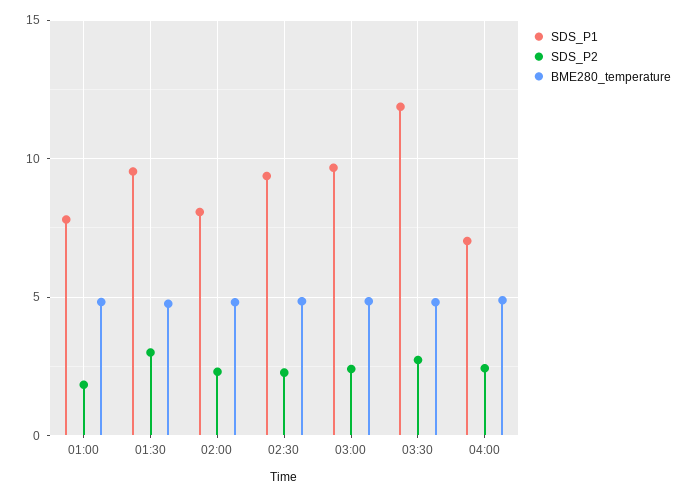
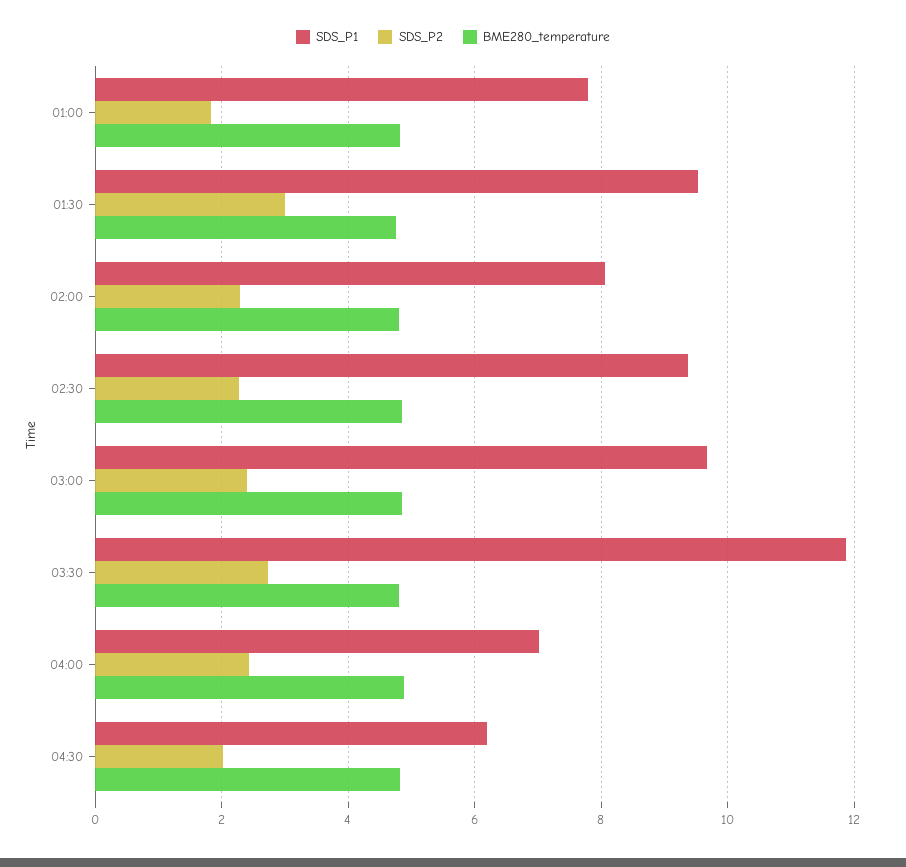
SDS_P1, 04:30: none -> 6.2
SDS_P2, 04:30: none -> 2
BME280_temperature, 04:30: none -> 4.8

